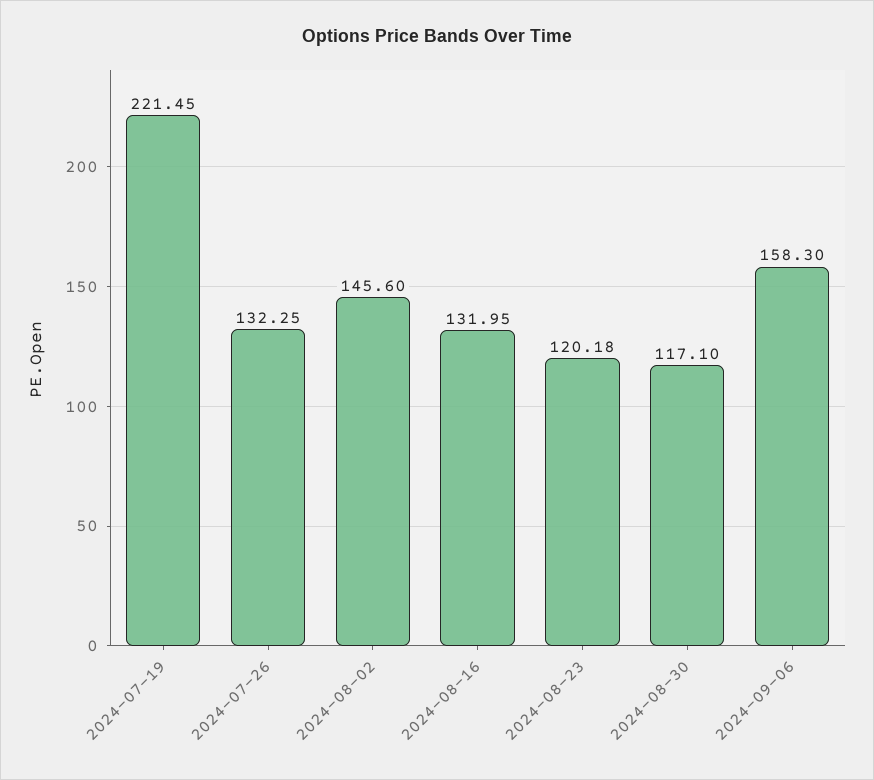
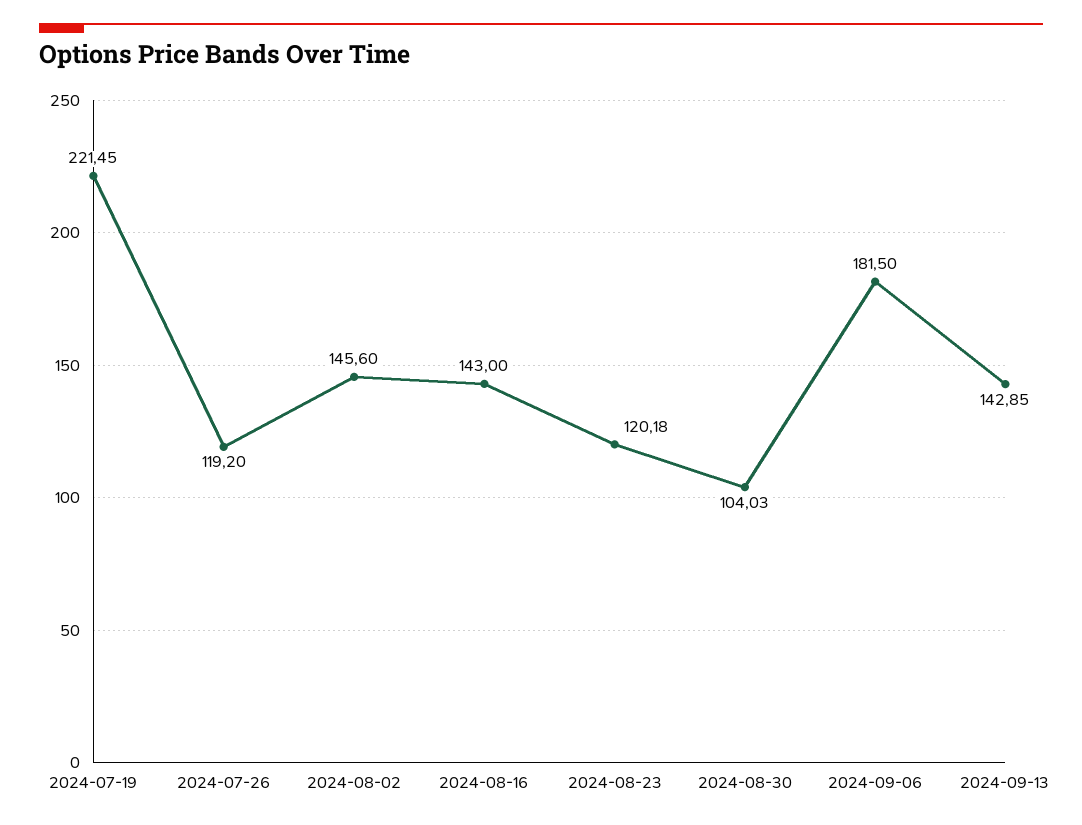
2024-07-26: 132.25 -> 119.2
2024-08-16: 131.95 -> 143
2024-08-30: 117.1 -> 104.03
2024-09-06: 158.3 -> 181.5
2024-09-13: none -> 142.85

